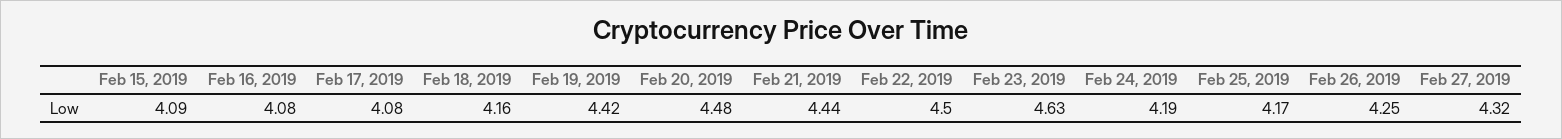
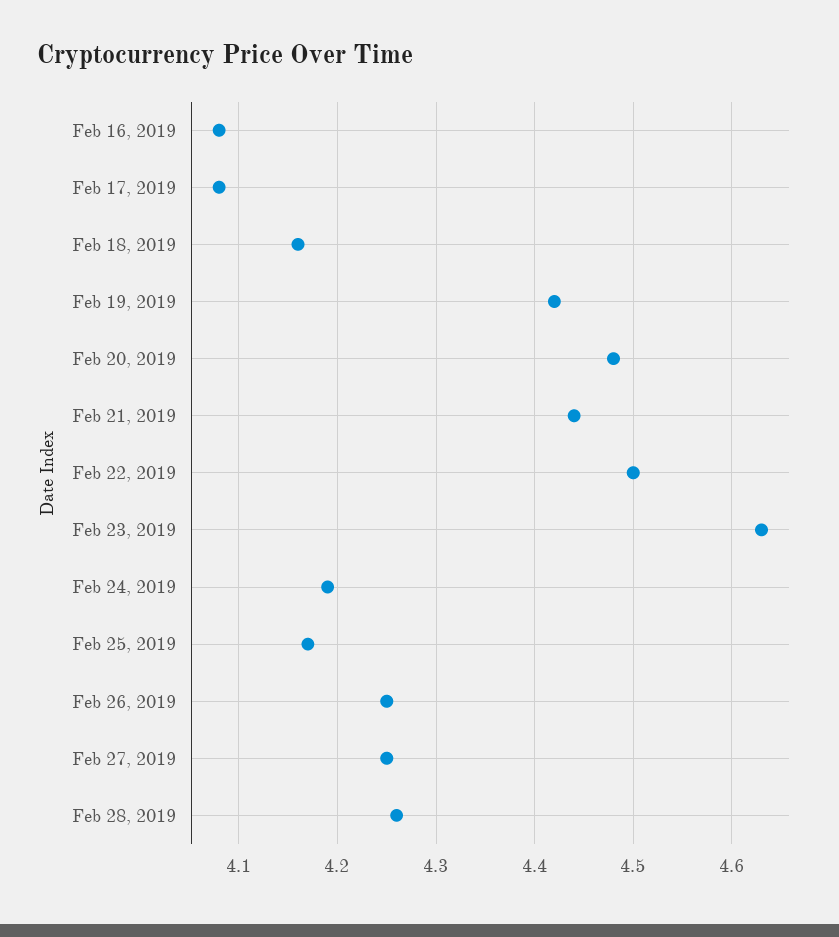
Feb 15, 2019: 4.09 -> none
Feb 27, 2019: 4.32 -> 4.25
Feb 28, 2019: none -> 4.26

